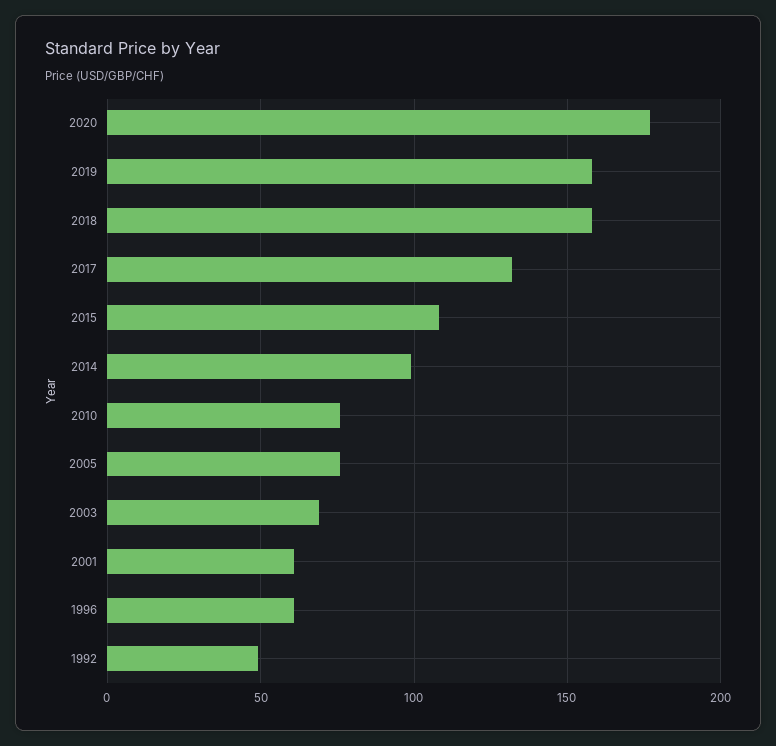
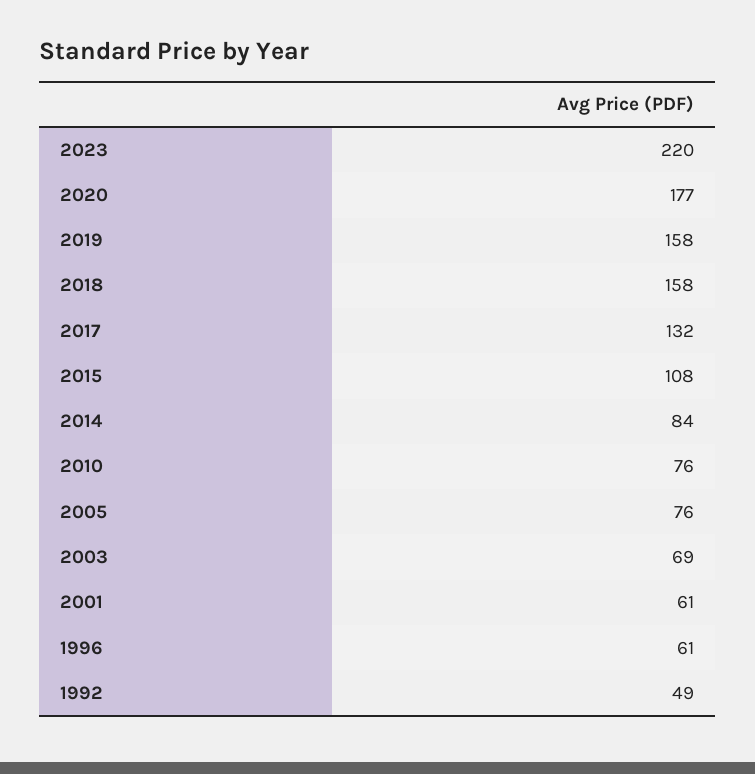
2014: 100 -> 84
2023: none -> 220

